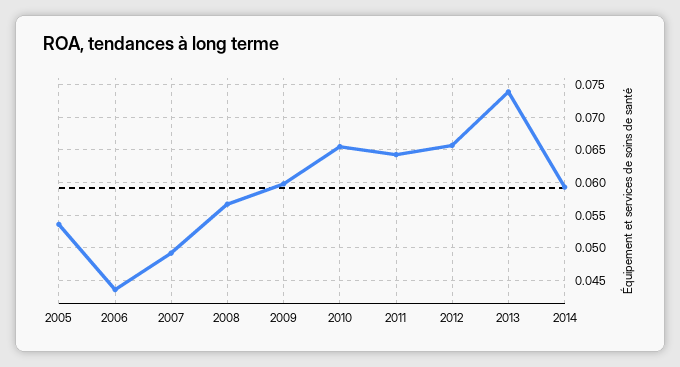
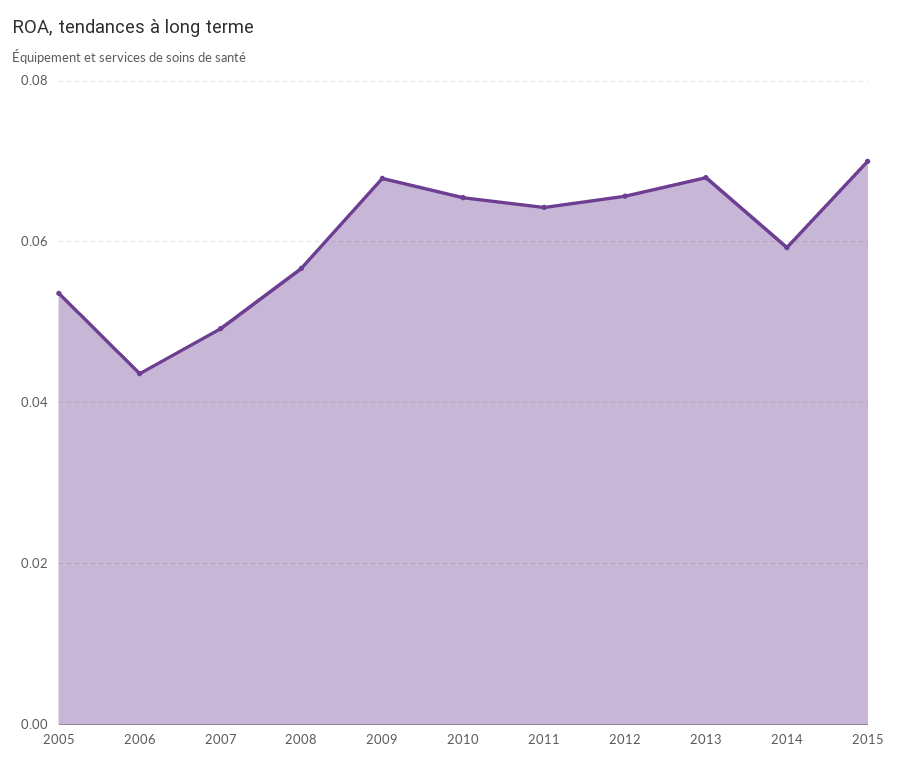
2009: 0.06 -> 0.068
2013: 0.074 -> 0.068
2015: none -> 0.07

